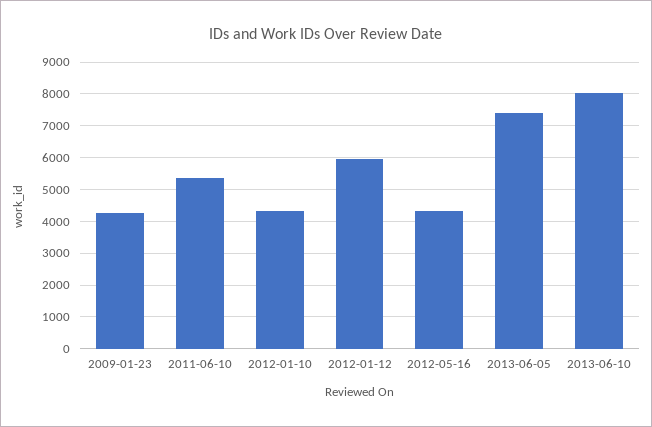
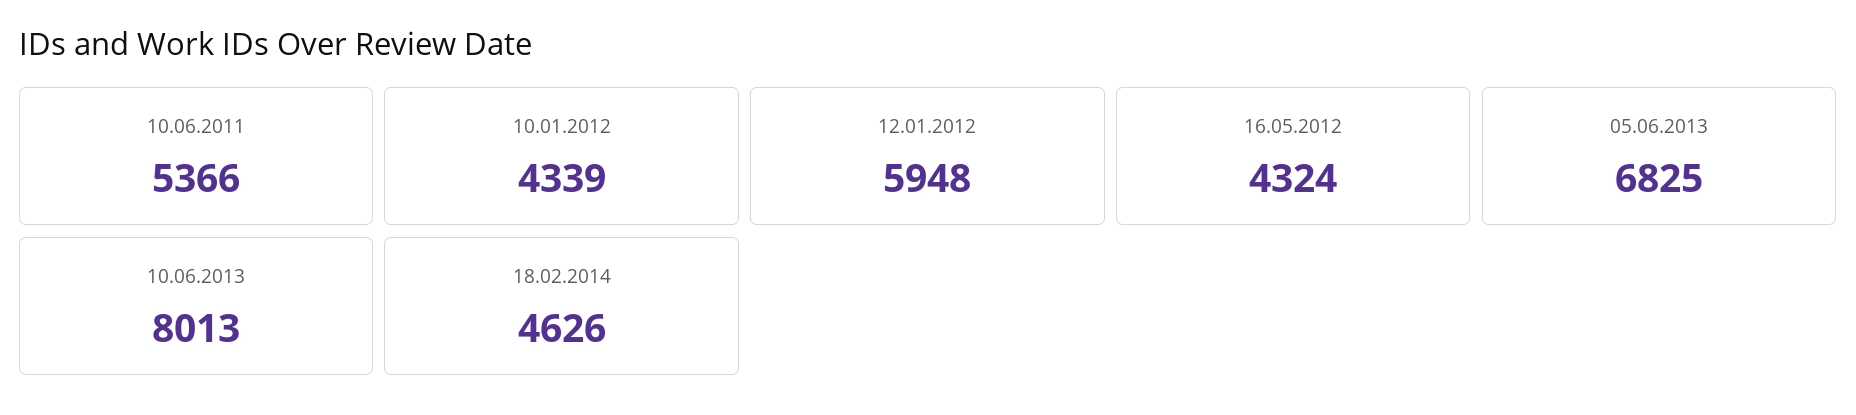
2009-01-23: 4200 -> none
2013-06-05: 7400 -> 6825
18.02.2014: none -> 4626

